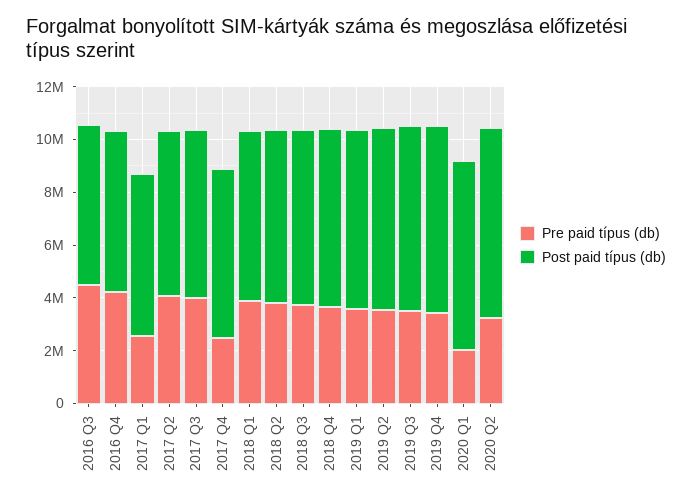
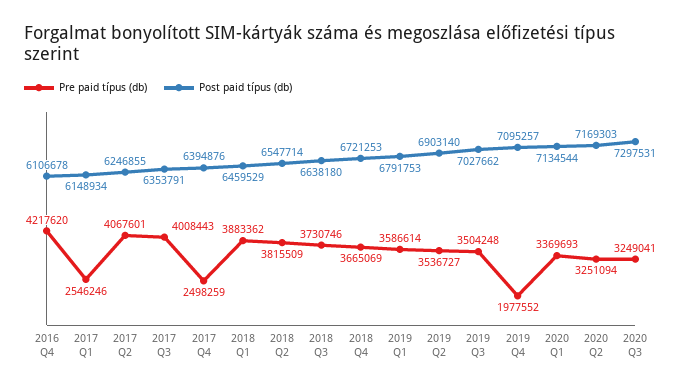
Pre paid típus (db), 2016 Q3: 4500000 -> none
Post paid típus (db), 2016 Q3: 6000000 -> none
Pre paid típus (db), 2019 Q4: 3500000 -> 1977552
Pre paid típus (db), 2020 Q1: 2000000 -> 3369693
Pre paid típus (db), 2020 Q3: none -> 3249041
Post paid típus (db), 2020 Q3: none -> 7297531

